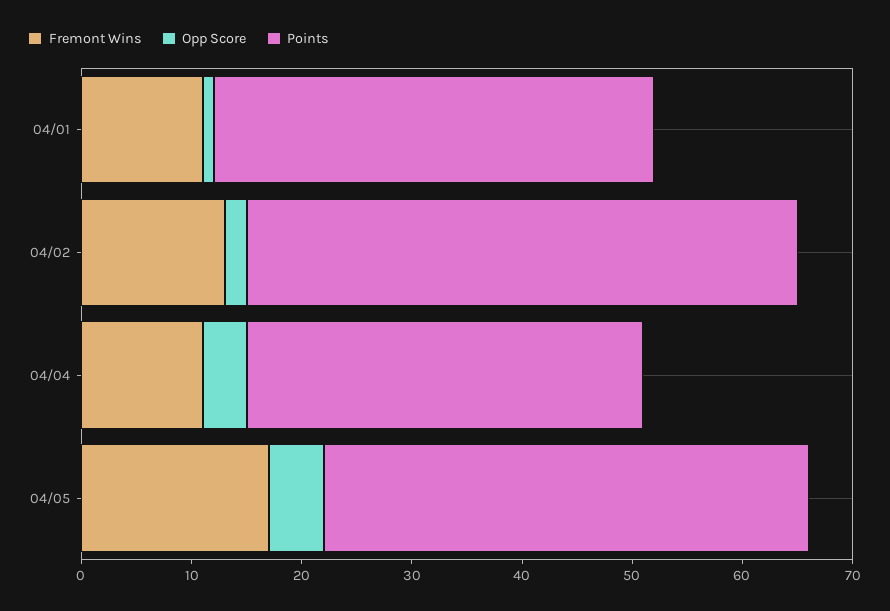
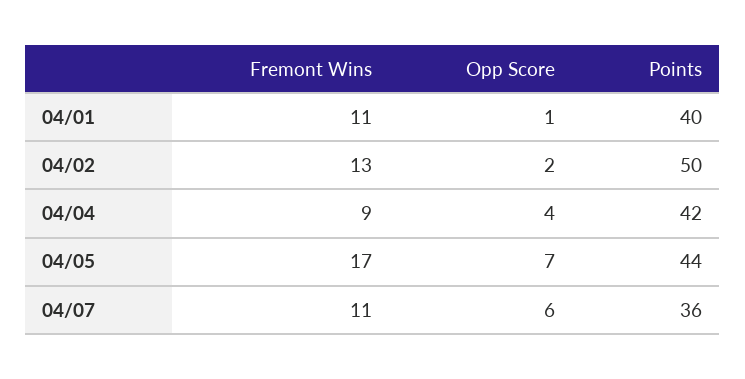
Fremont Wins, 04/04: 11 -> 9
Points, 04/04: 36 -> 42
Opp Score, 04/05: 5 -> 7
Fremont Wins, 04/07: none -> 11
Opp Score, 04/07: none -> 6
Points, 04/07: none -> 36

